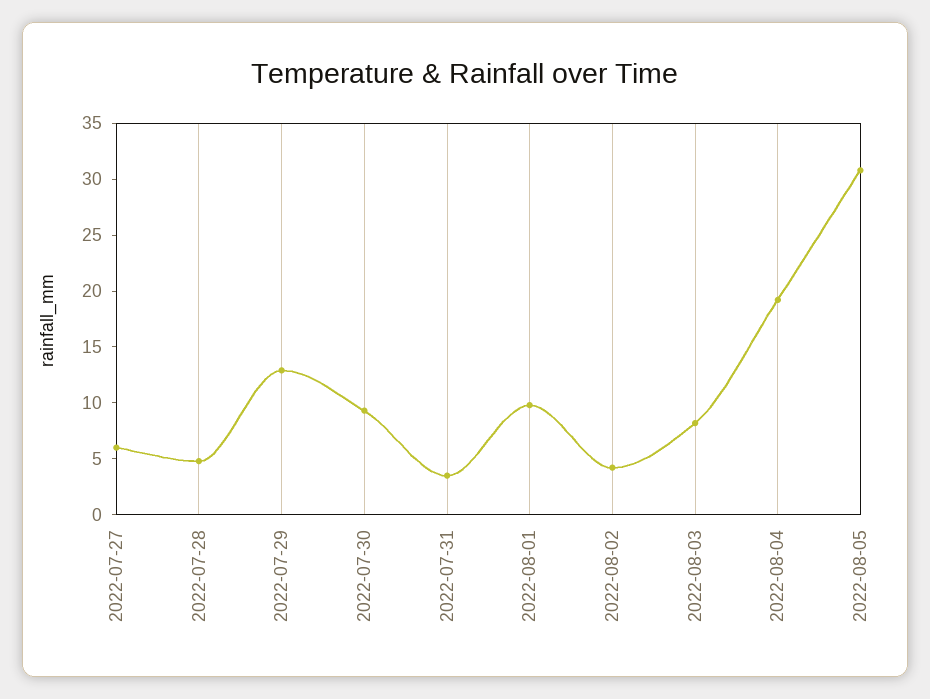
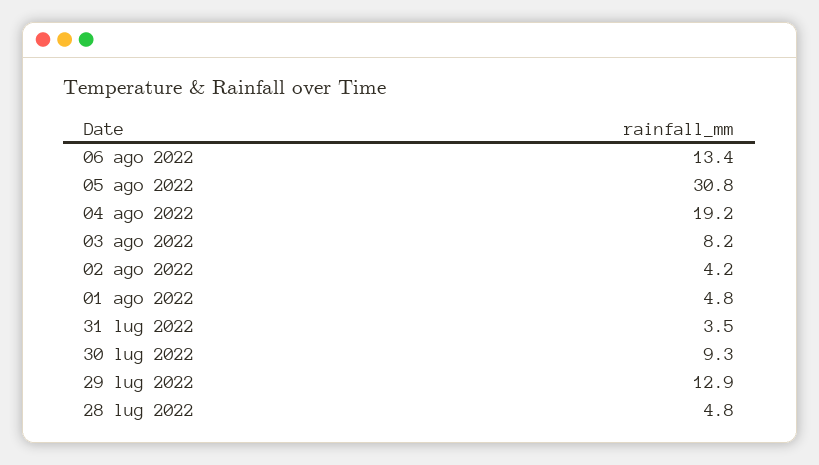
2022-07-27: 6 -> none
2022-08-01: 10 -> 4.8
06 ago 2022: none -> 13.4

